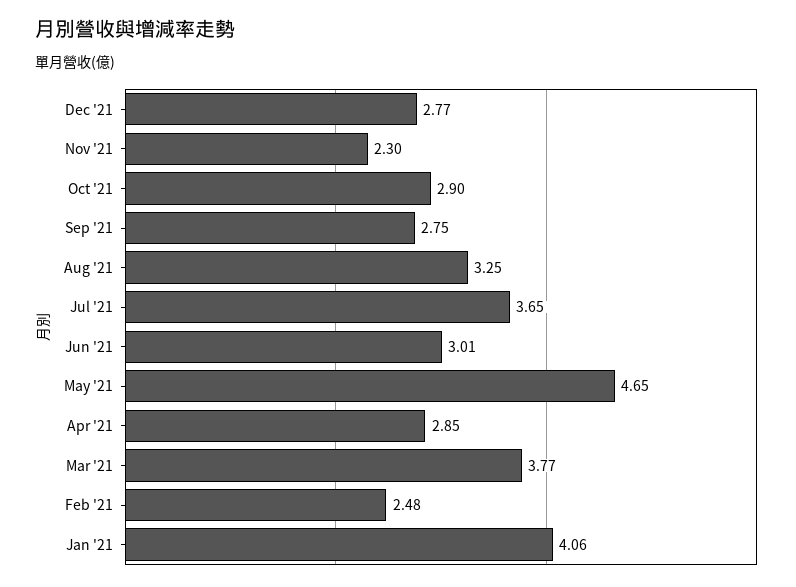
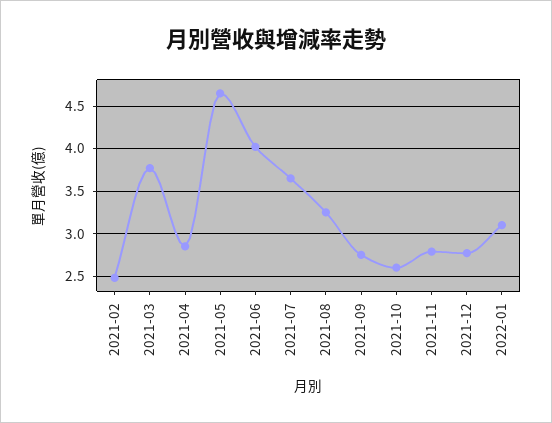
Nov '21: 2.3 -> 2.8
Oct '21: 2.9 -> 2.6
Jun '21: 3.01 -> 4
Jan '21: 4.06 -> none
2022-01: none -> 3.1

